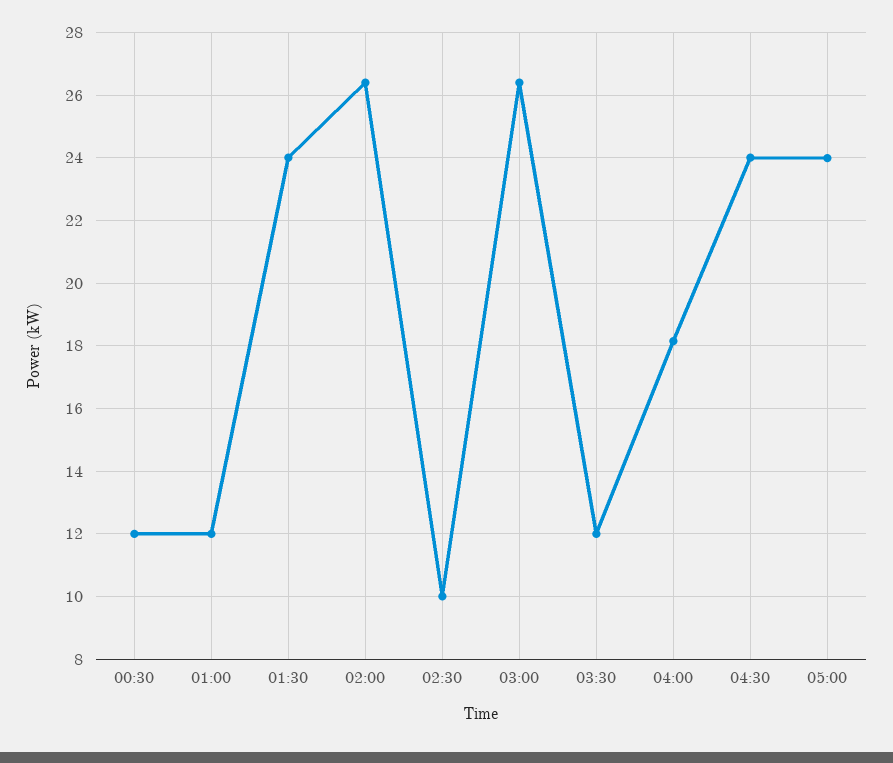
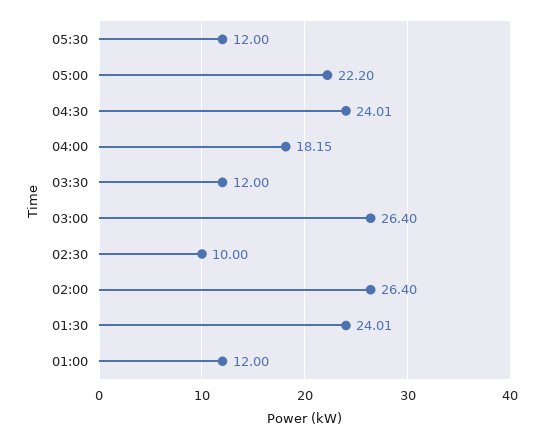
00:30: 12 -> none
05:00: 24 -> 22.2
05:30: none -> 12

